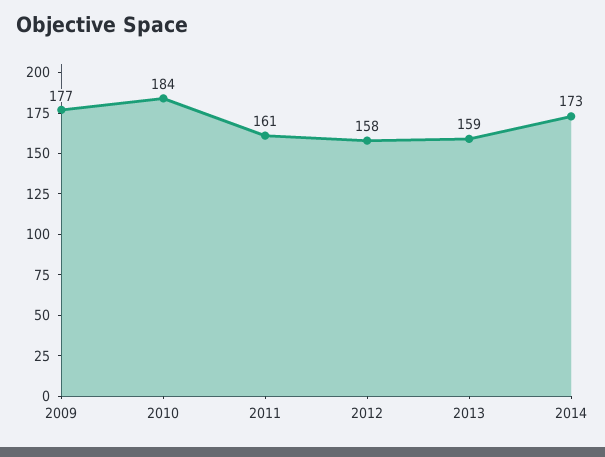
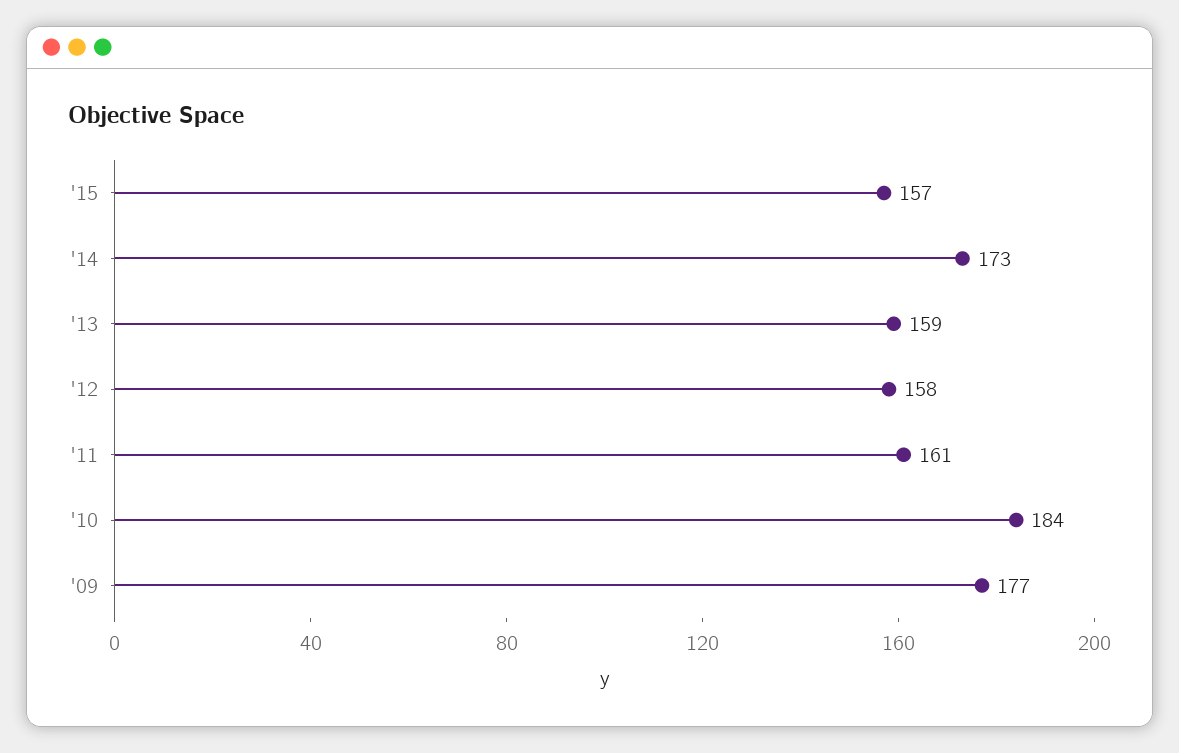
'15: none -> 157

